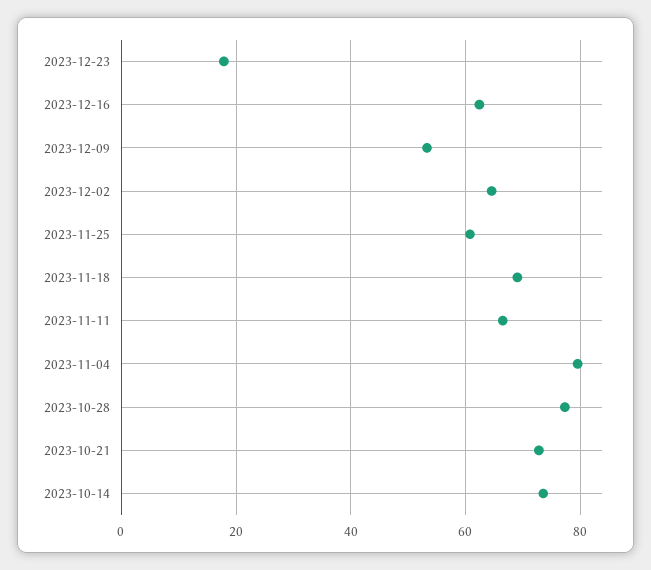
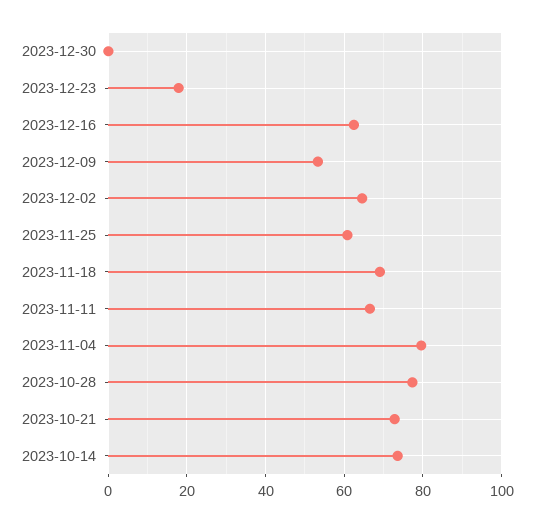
2023-12-30: none -> 0

